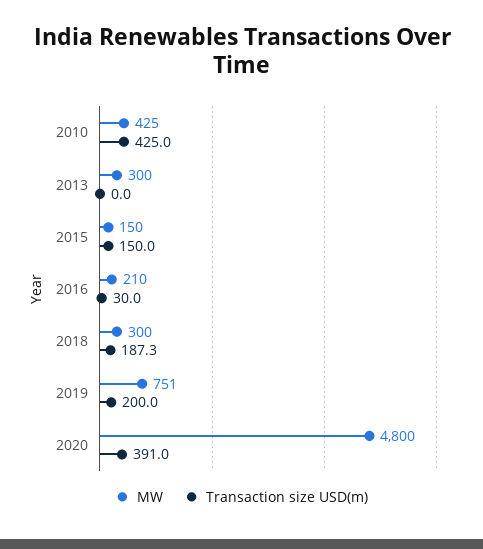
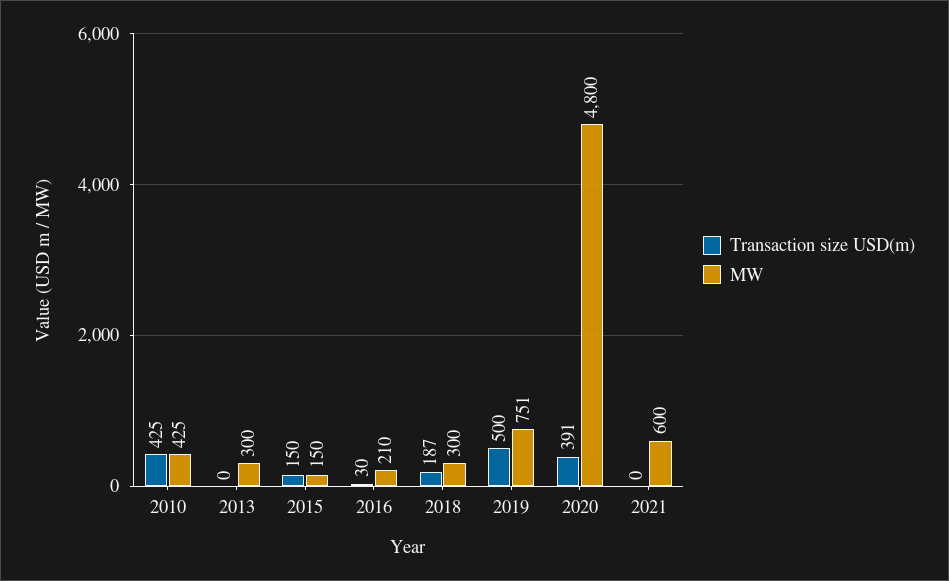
Transaction size USD(m), 2019: 200 -> 500
Transaction size USD(m), 2021: none -> 0
MW, 2021: none -> 600

